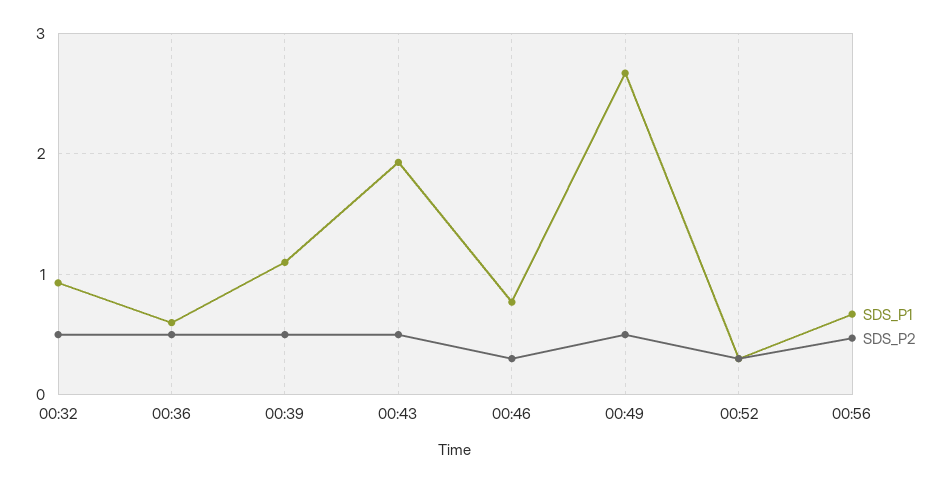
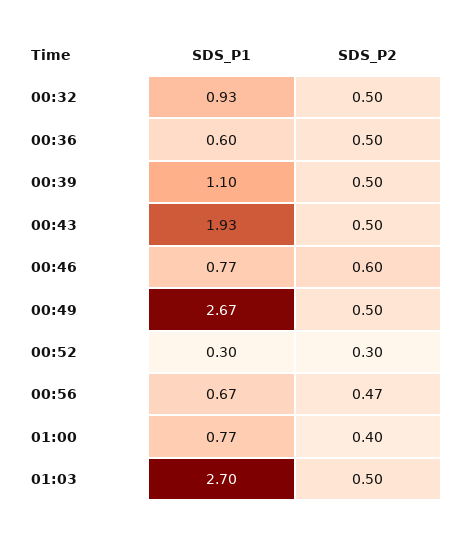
SDS_P2, 00:46: 0.3 -> 0.6
SDS_P1, 01:00: none -> 0.77
SDS_P2, 01:00: none -> 0.4
SDS_P1, 01:03: none -> 2.7
SDS_P2, 01:03: none -> 0.5

